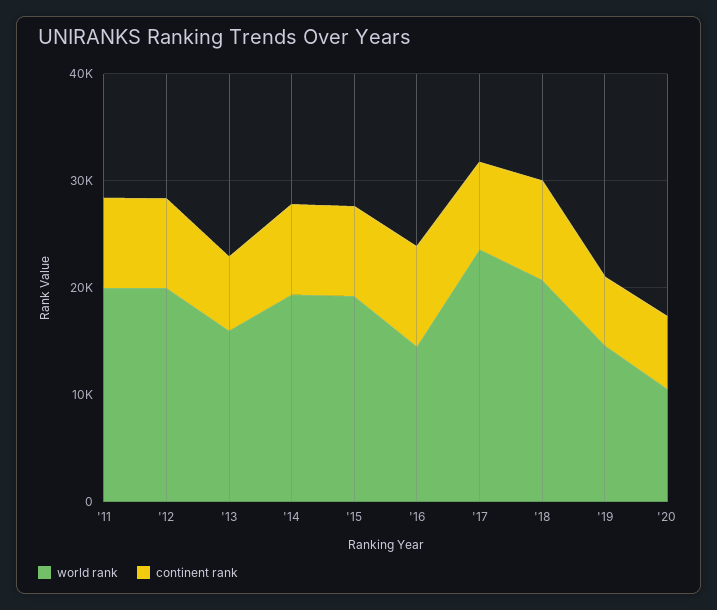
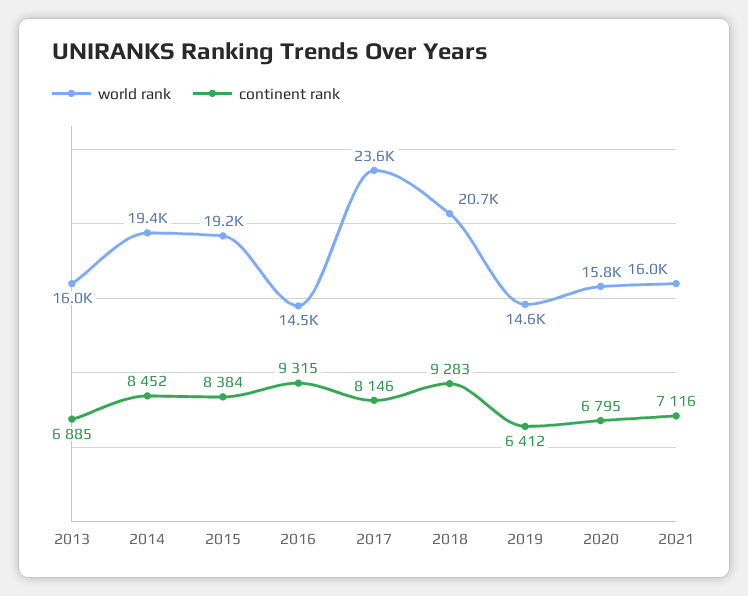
world rank, '11: 20000 -> none
continent rank, '11: 8000 -> none
world rank, '12: 20000 -> none
continent rank, '12: 8000 -> none
world rank, '20: 10000 -> 15800
world rank, 2021: none -> 16000
continent rank, 2021: none -> 7116

